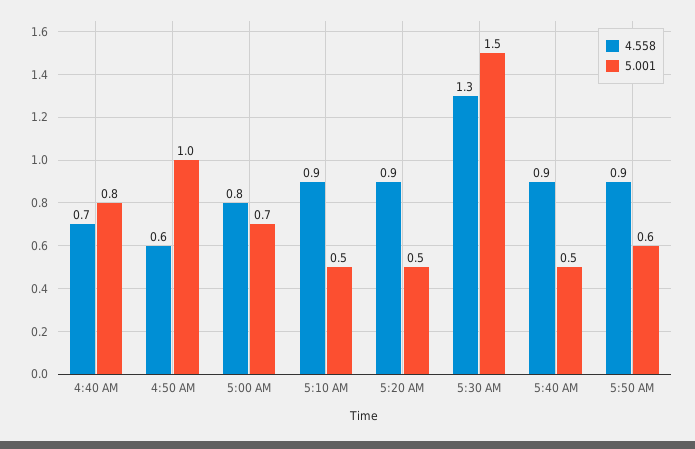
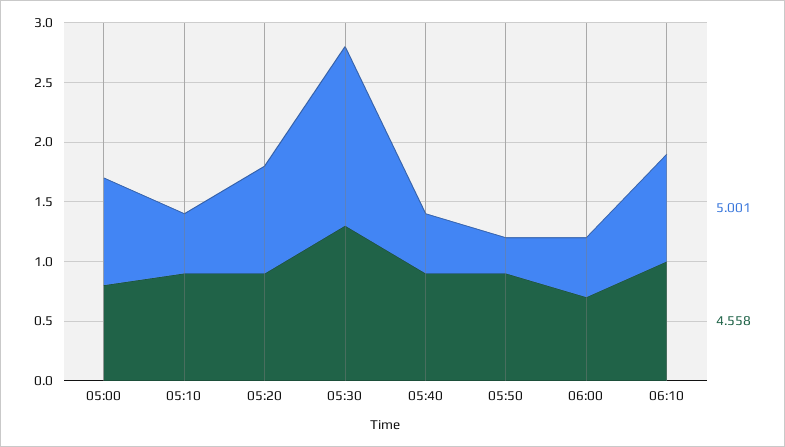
4.558, 4:40 AM: 0.7 -> none
5.001, 4:40 AM: 0.8 -> none
4.558, 4:50 AM: 0.6 -> none
5.001, 4:50 AM: 1 -> none
5.001, 5:00 AM: 0.7 -> 0.9
5.001, 5:20 AM: 0.5 -> 0.9
5.001, 5:50 AM: 0.6 -> 0.3
5.001, 06:00: none -> 0.5
4.558, 06:00: none -> 0.7
5.001, 06:10: none -> 0.9
4.558, 06:10: none -> 1

